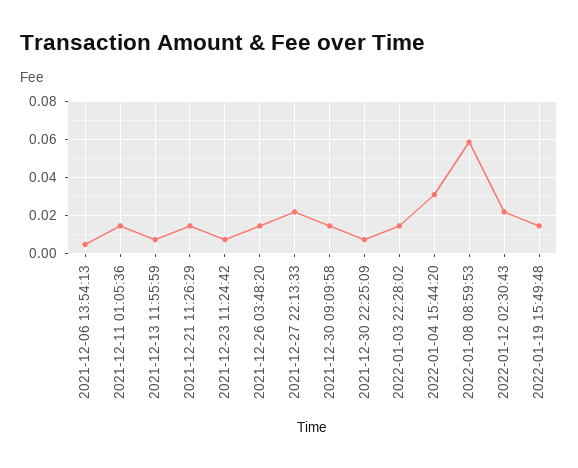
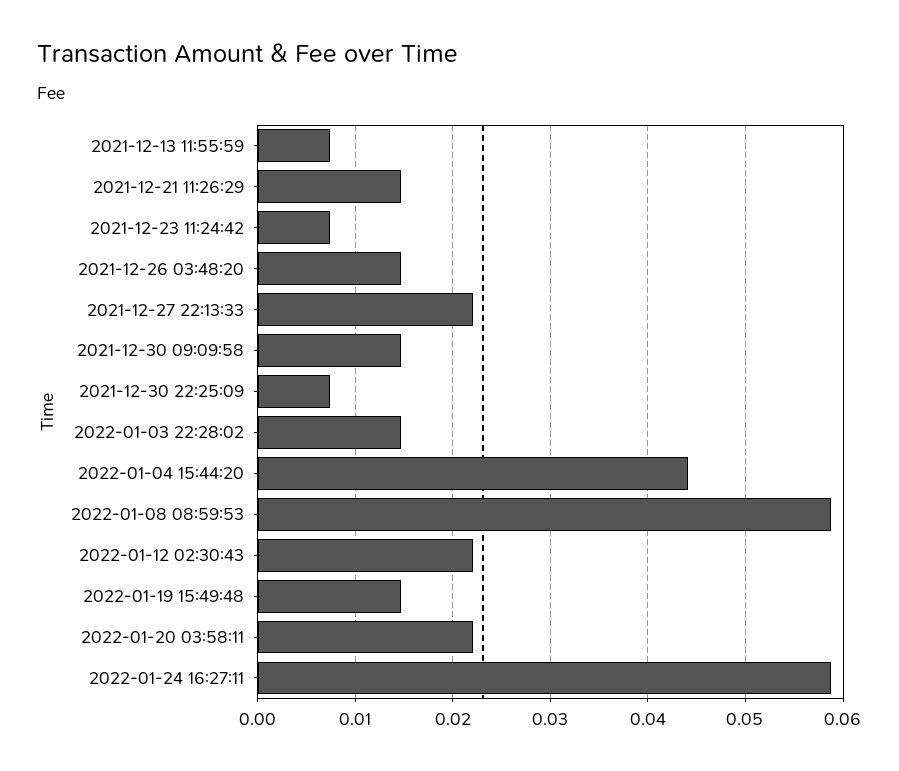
2021-12-06 13:54:13: 0.005 -> none
2021-12-11 01:05:36: 0.015 -> none
2022-01-04 15:44:20: 0.03 -> 0.044
2022-01-20 03:58:11: none -> 0.022
2022-01-24 16:27:11: none -> 0.059

